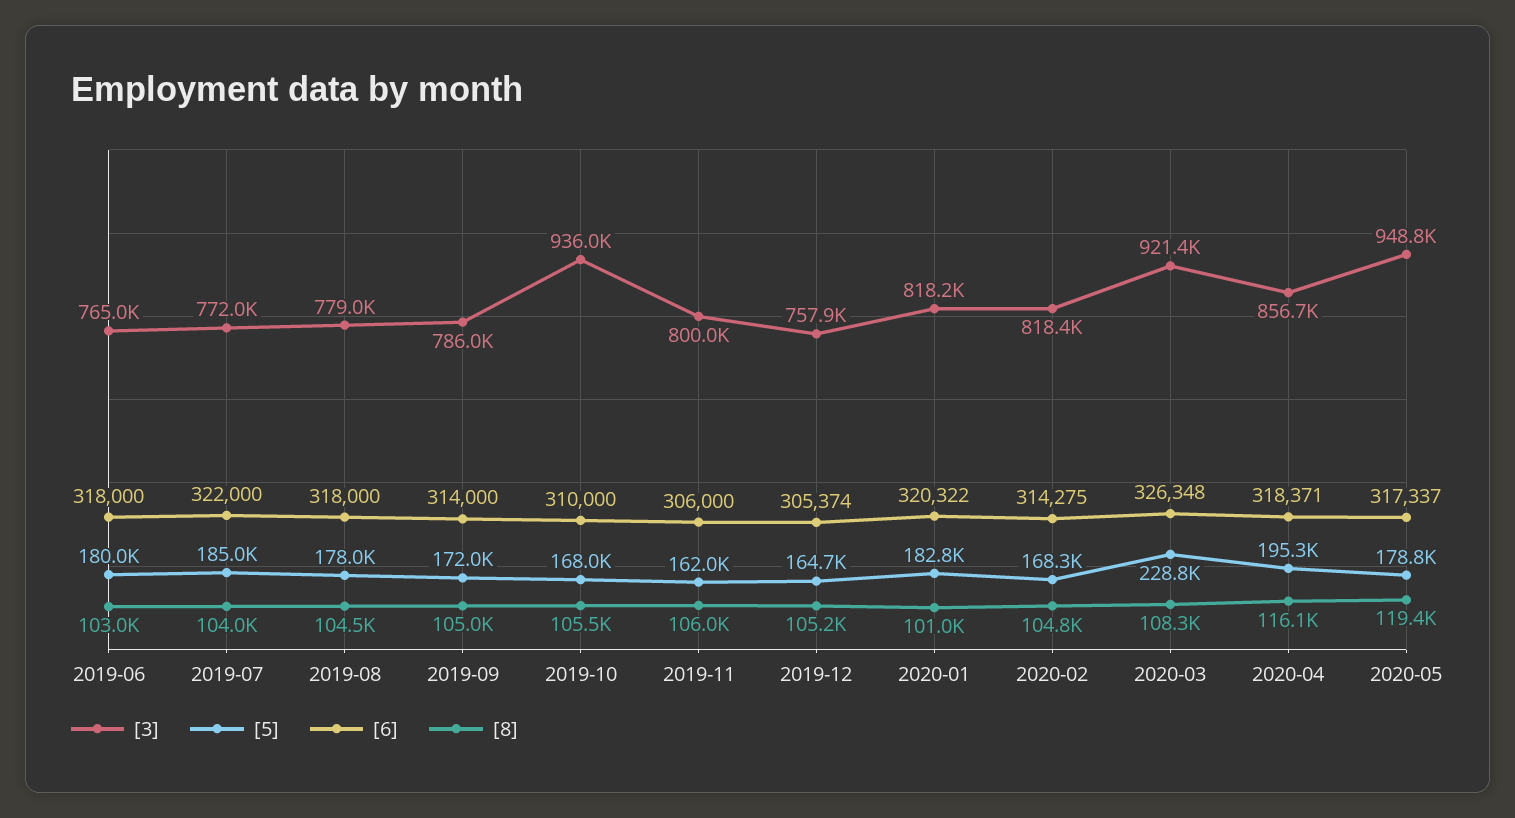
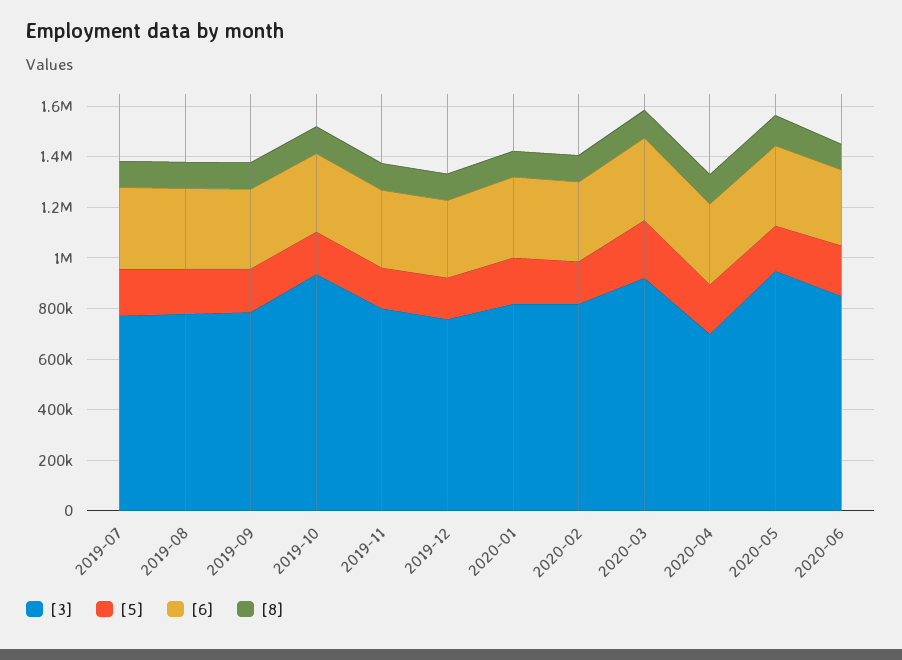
[3], 2019-06: 765000 -> none
[5], 2019-06: 180000 -> none
[6], 2019-06: 318000 -> none
[8], 2019-06: 103000 -> none
[3], 2020-04: 856700 -> 700000
[3], 2020-06: none -> 850000
[5], 2020-06: none -> 200000
[6], 2020-06: none -> 300000
[8], 2020-06: none -> 100000

